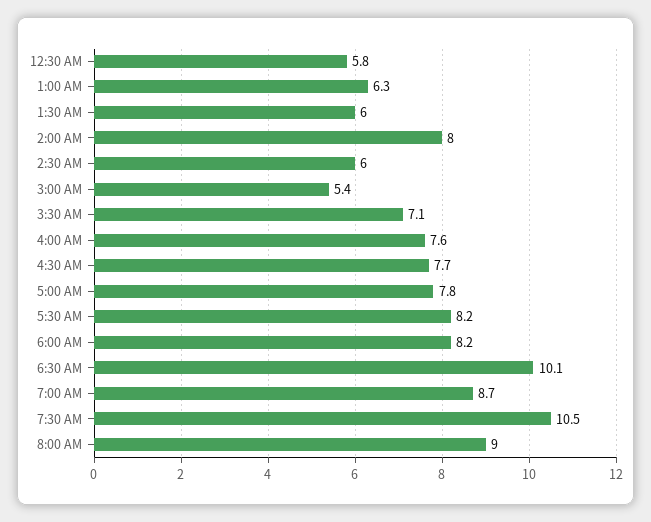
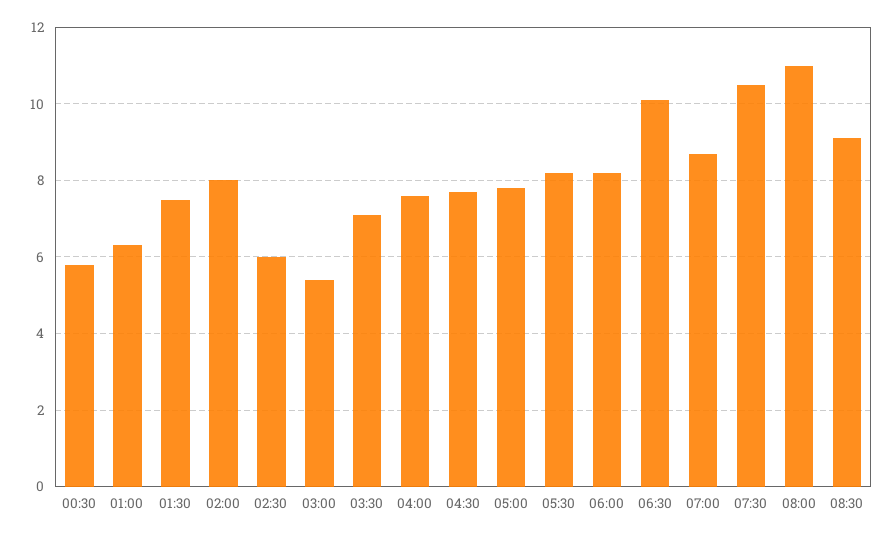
1:30 AM: 6 -> 7.5
8:00 AM: 9 -> 11
08:30: none -> 9

